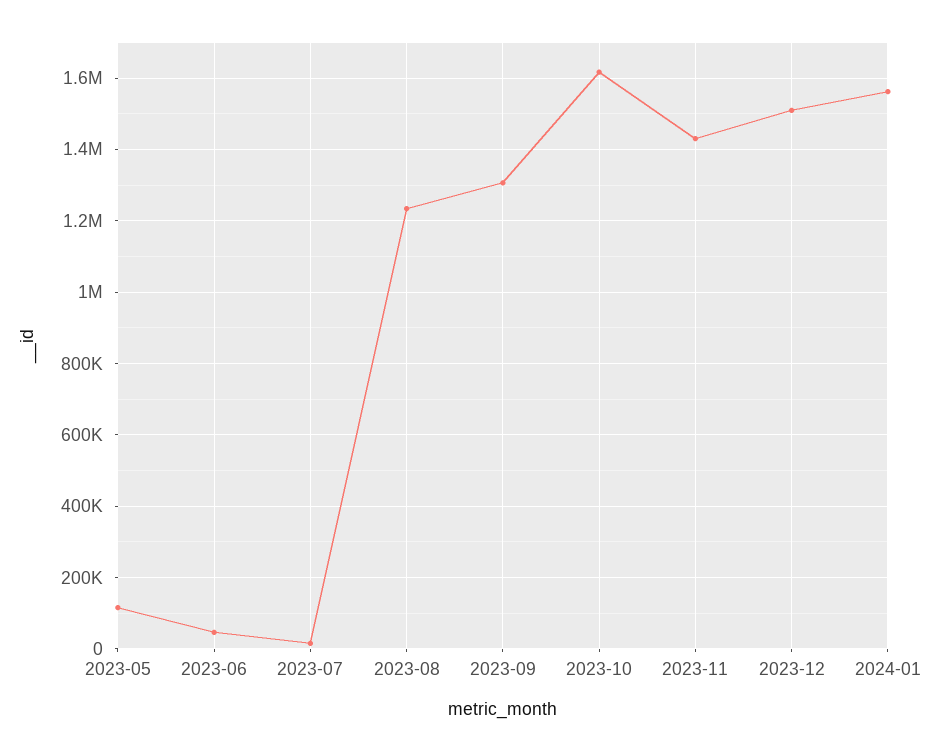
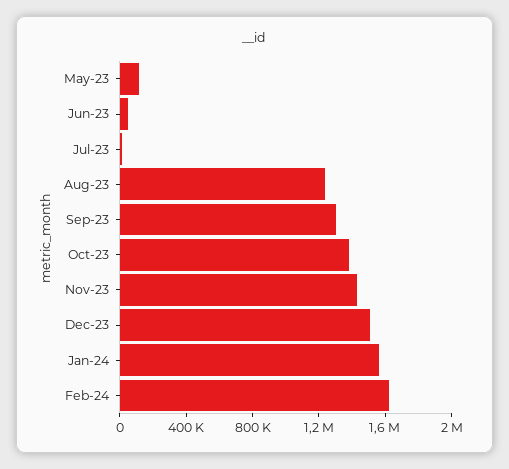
2023-10: 1620000 -> 1400000
Feb-24: none -> 1600000

